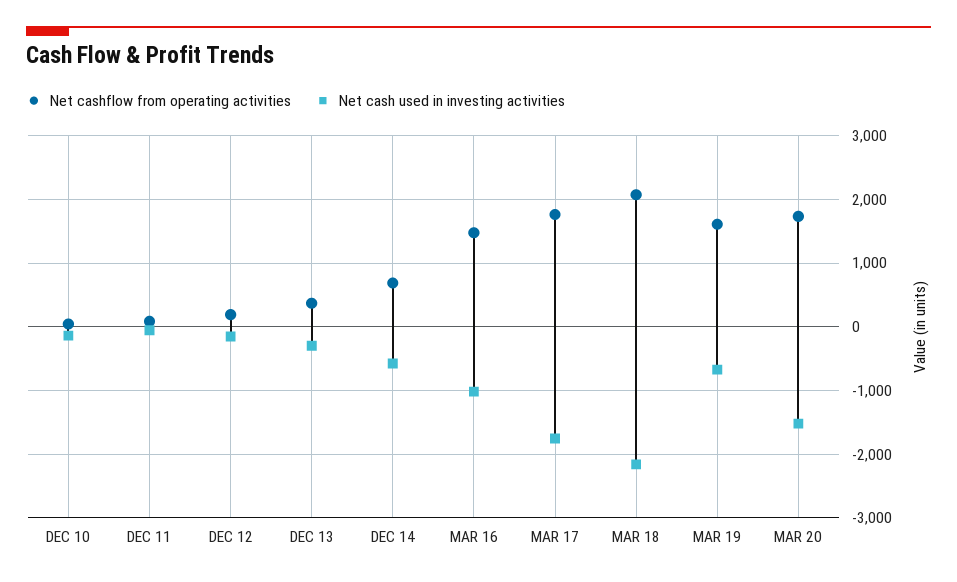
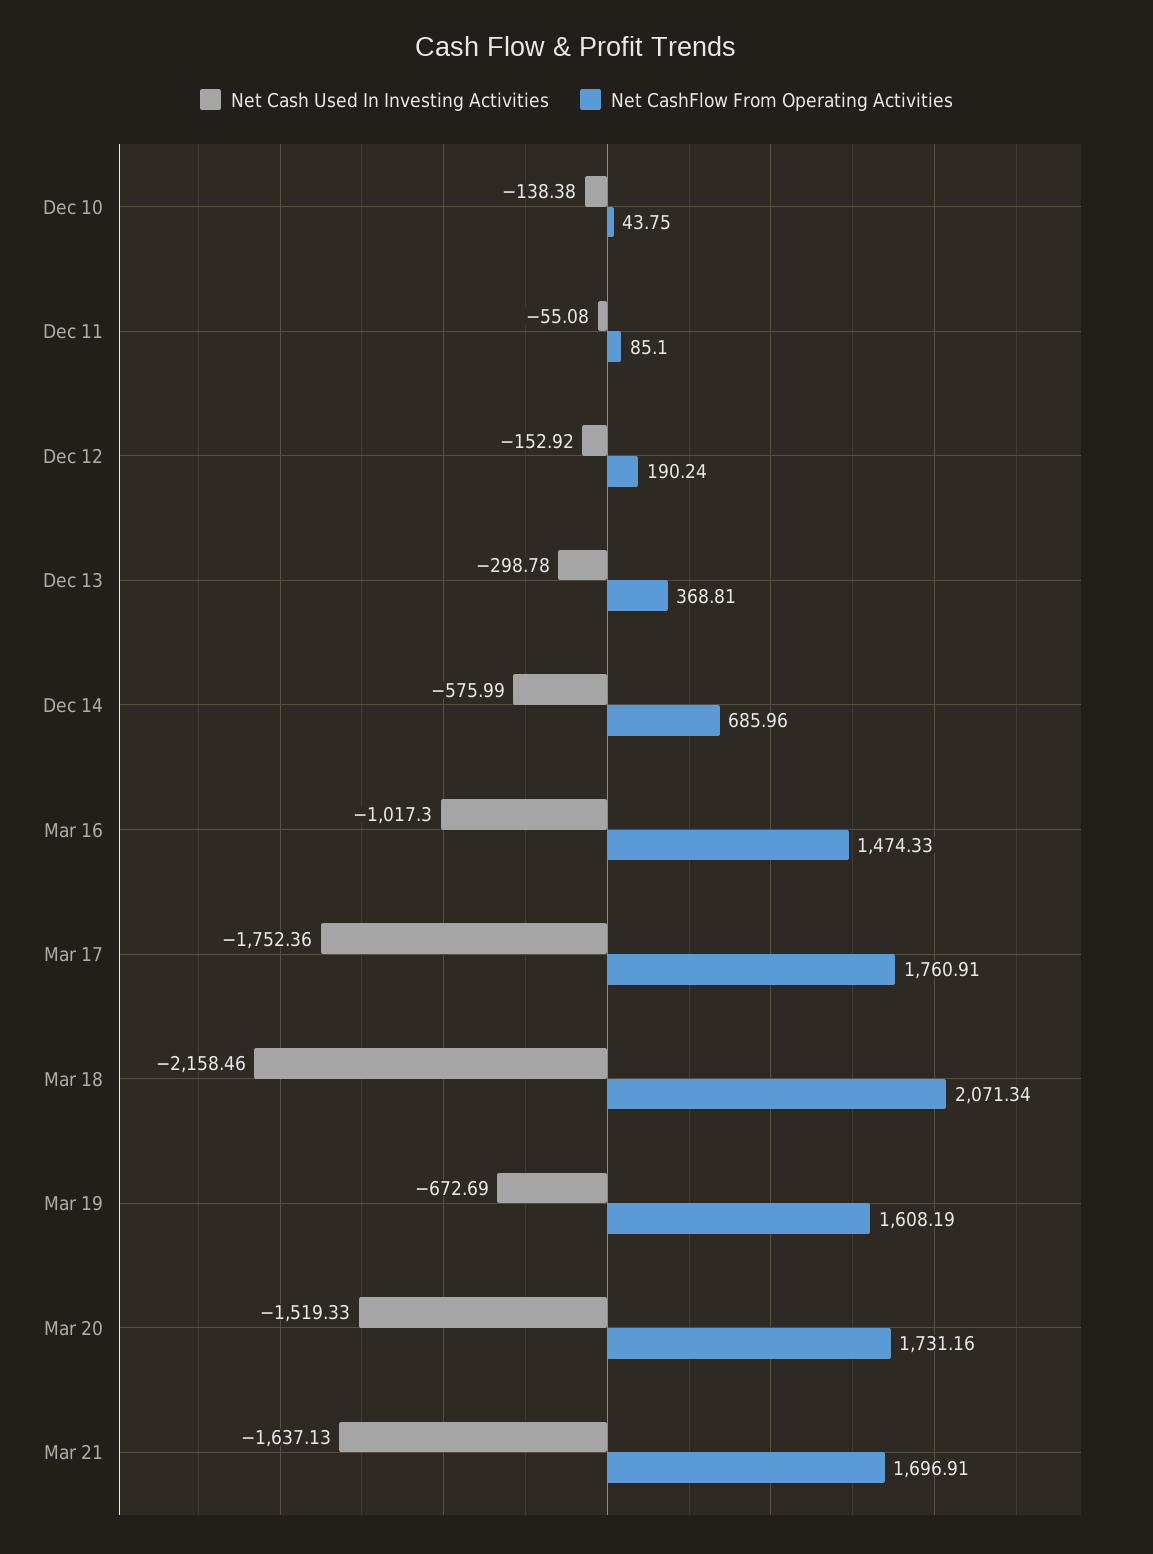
Net cash used in investing activities, Mar 21: none -> -1637.13
Net cashflow from operating activities, Mar 21: none -> 1696.91

